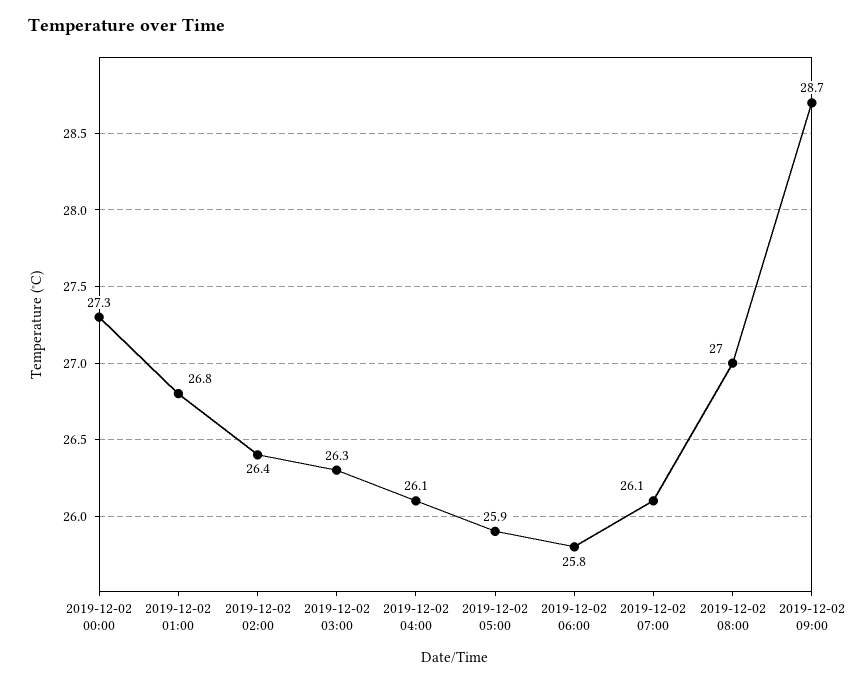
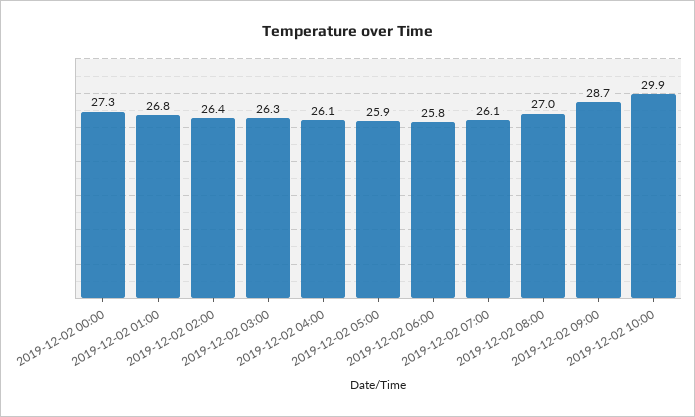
2019-12-02 10:00: none -> 29.9

